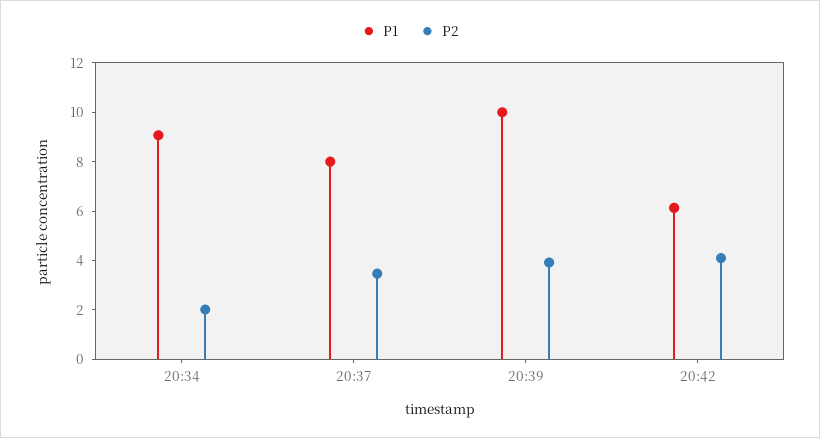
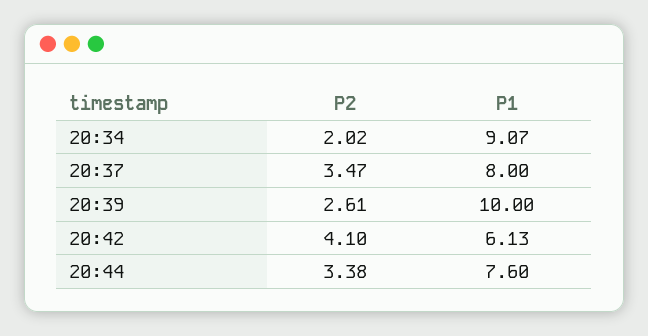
P2, 20:39: 4 -> 2.61
P2, 20:44: none -> 3.38
P1, 20:44: none -> 7.6

